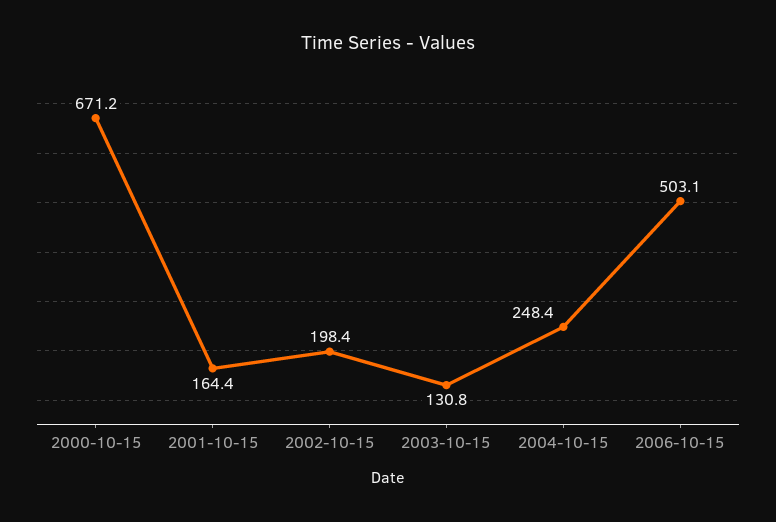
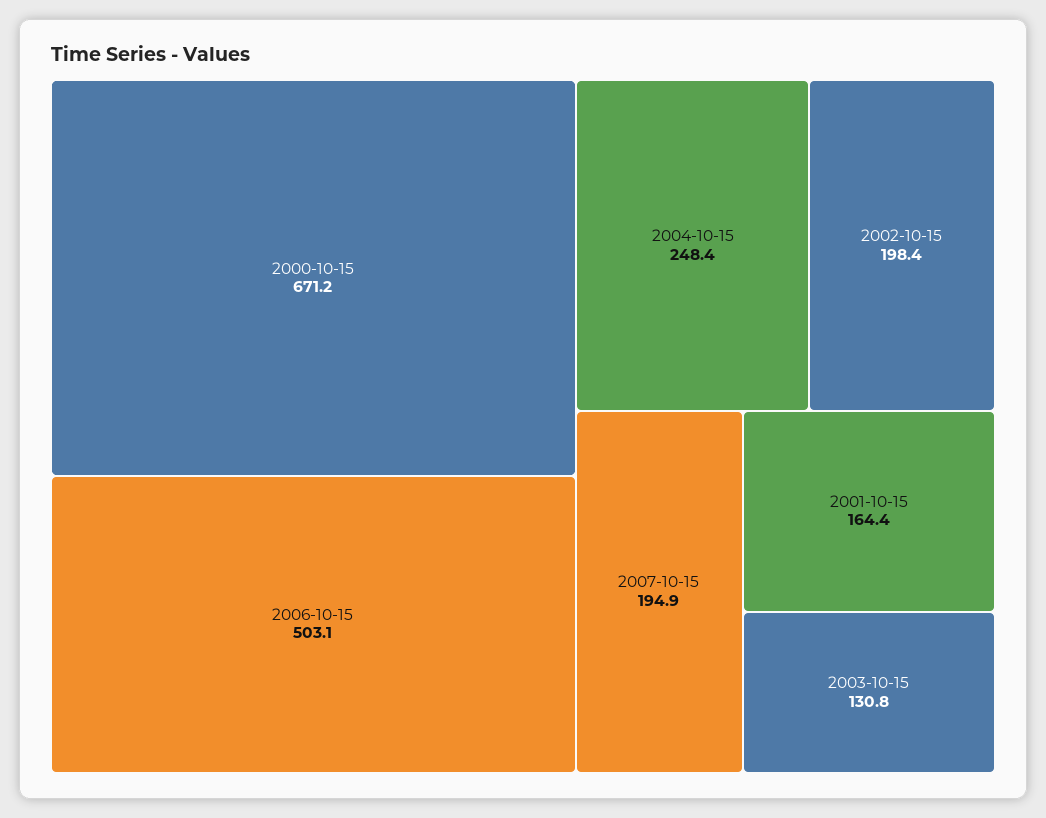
2007-10-15: none -> 194.9

